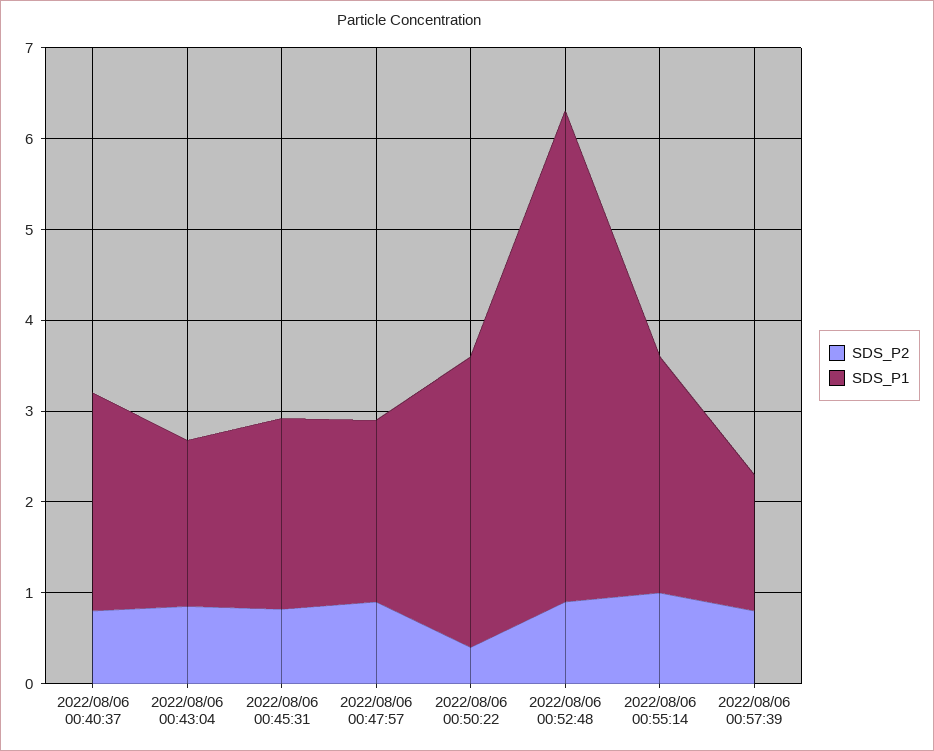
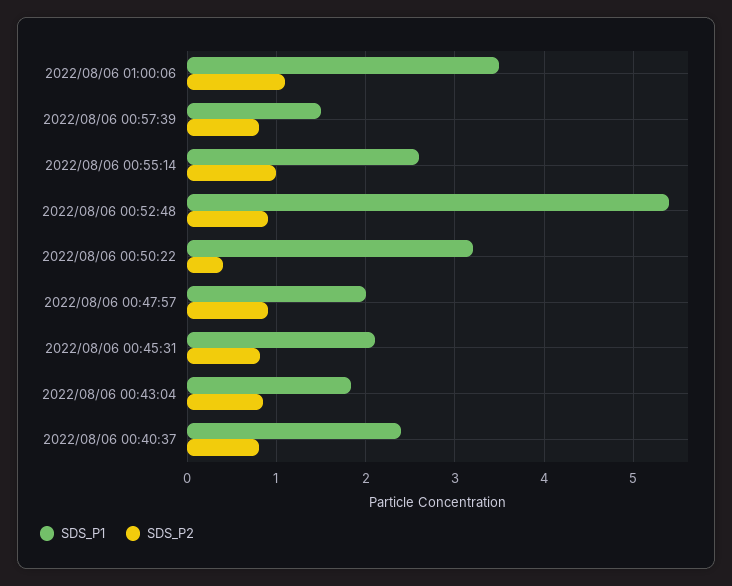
SDS_P1, 2022/08/06 01:00:06: none -> 3.5
SDS_P2, 2022/08/06 01:00:06: none -> 1.1

